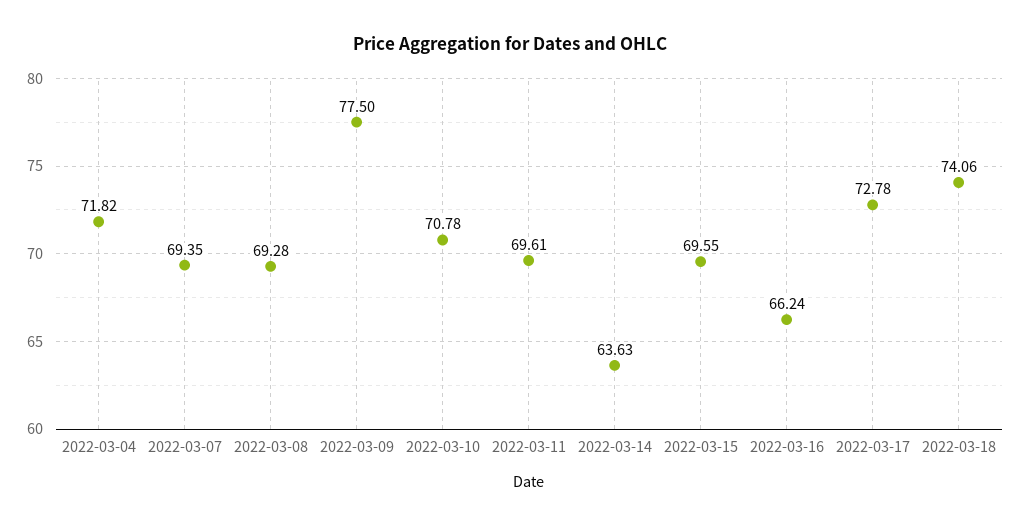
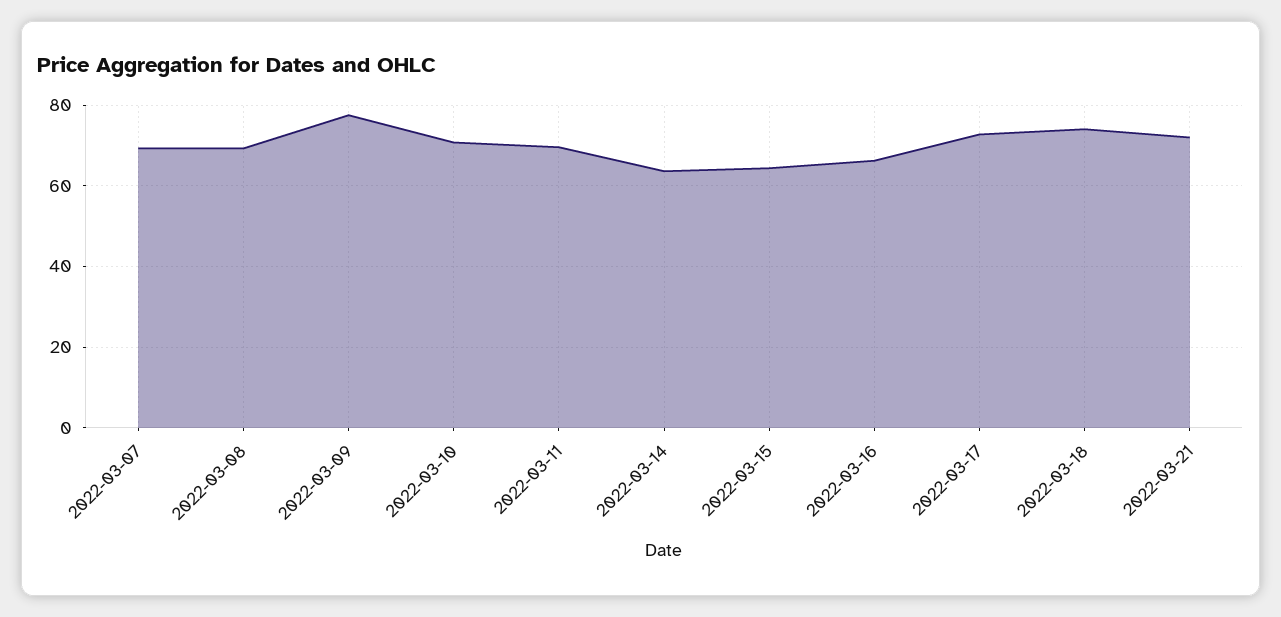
2022-03-04: 71.82 -> none
2022-03-15: 69.55 -> 64
2022-03-21: none -> 72

